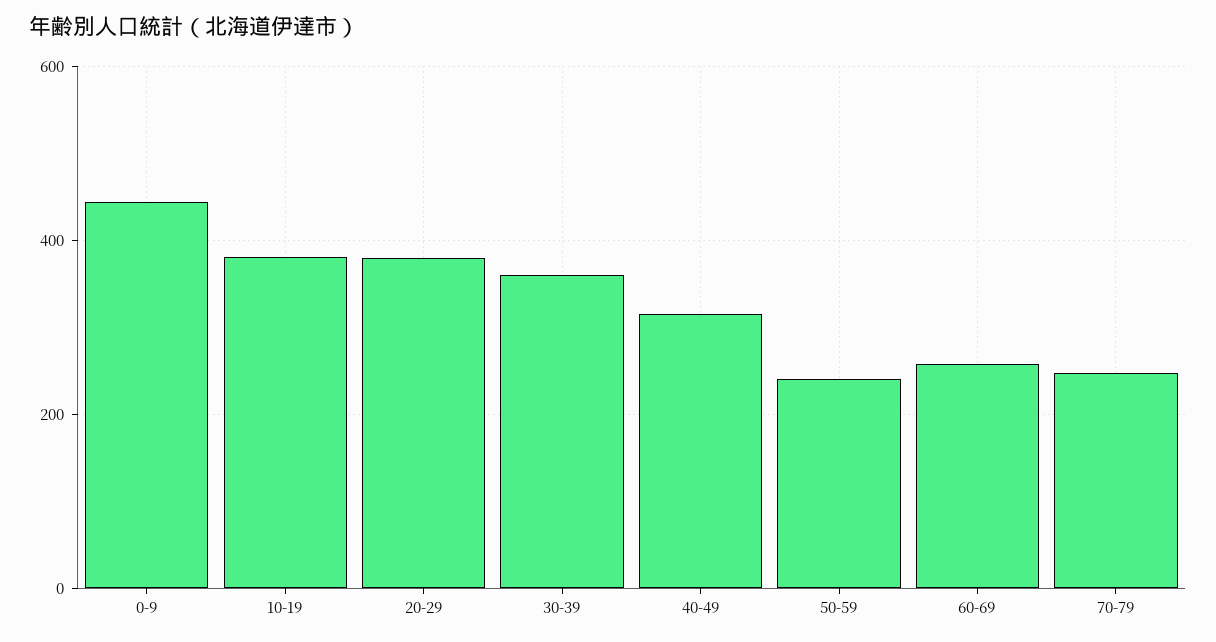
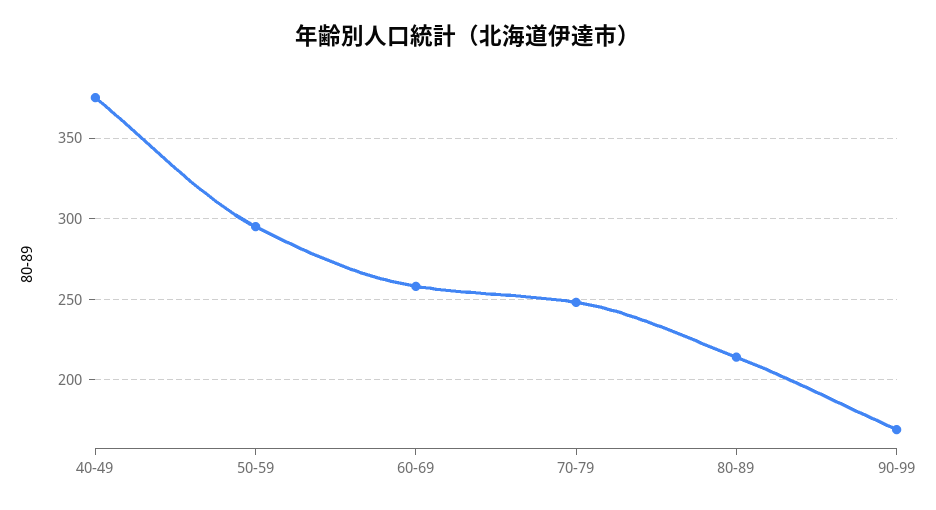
0-9: 440 -> none
10-19: 380 -> none
20-29: 380 -> none
30-39: 360 -> none
40-49: 320 -> 375
50-59: 240 -> 295
80-89: none -> 215
90-99: none -> 170

